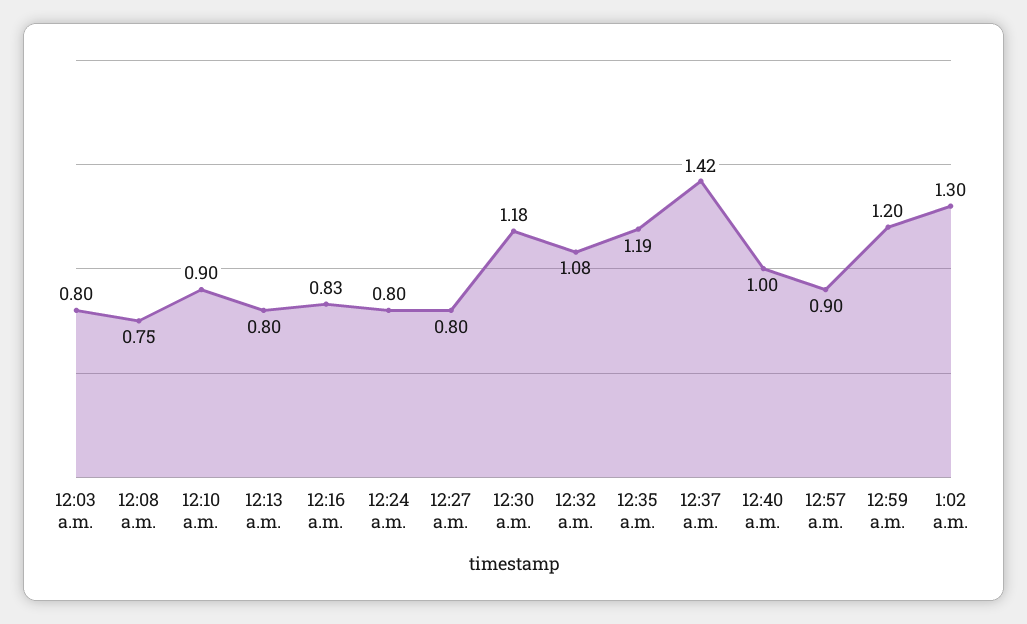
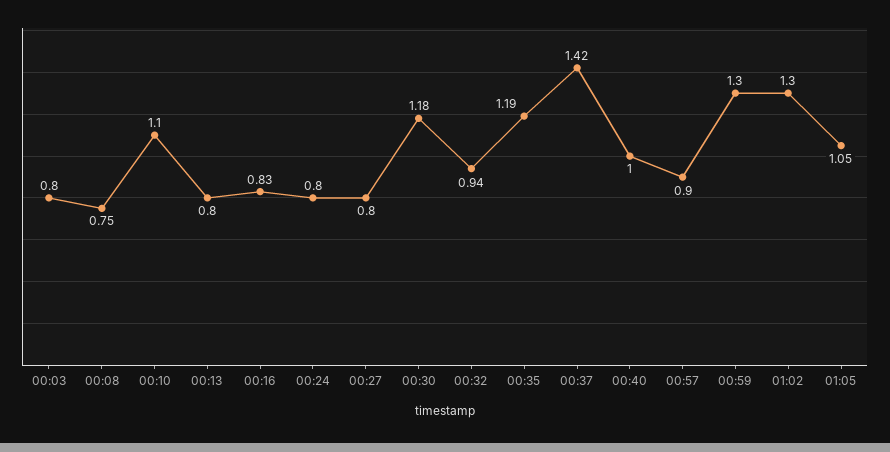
12:10 a.m.: 0.9 -> 1.1
12:32 a.m.: 1.08 -> 0.94
12:59 a.m.: 1.2 -> 1.3
01:05: none -> 1.05

